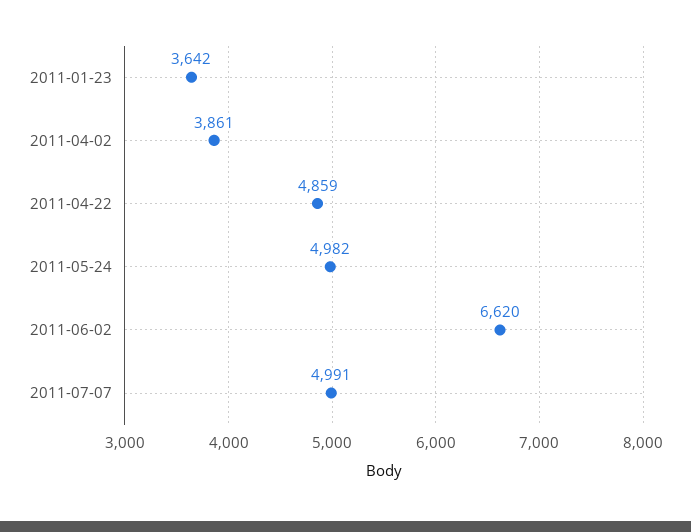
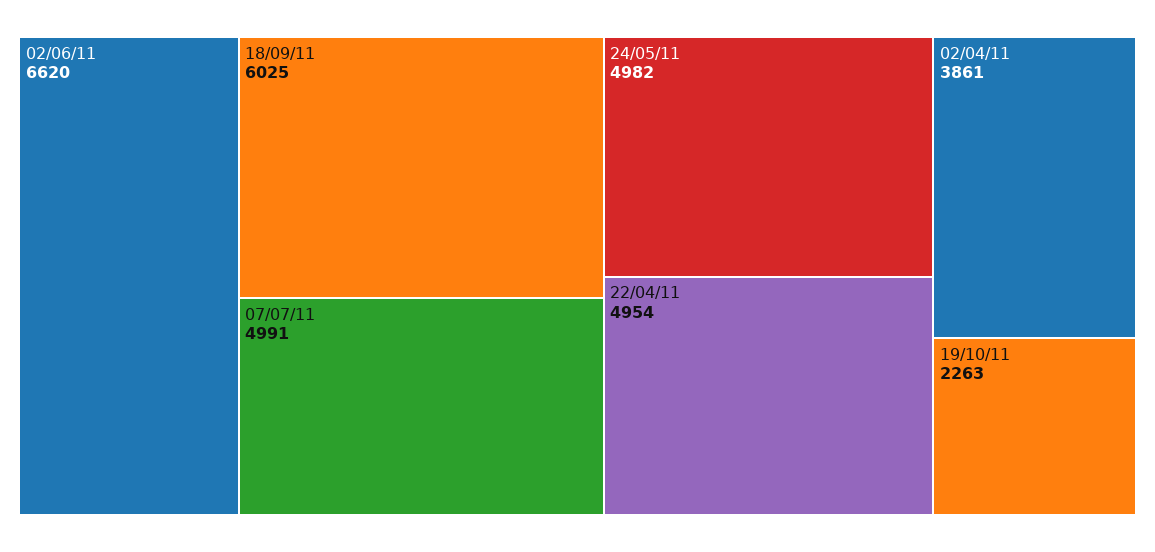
2011-01-23: 3642 -> none
2011-04-22: 4859 -> 4954
18/09/11: none -> 6025
19/10/11: none -> 2263

